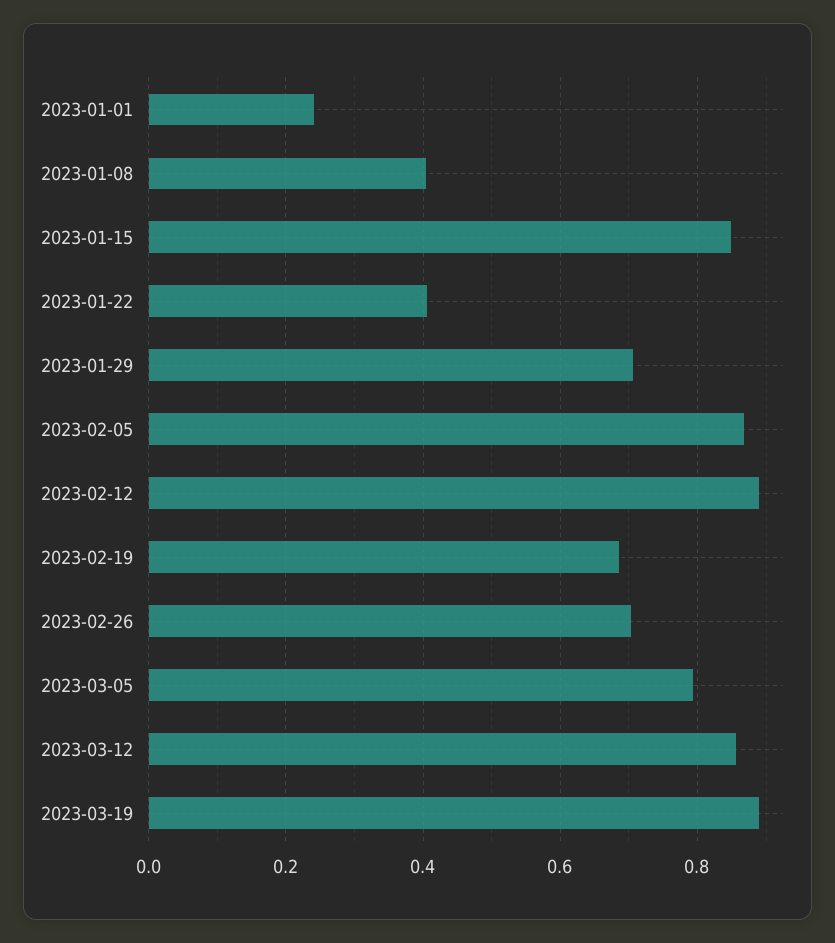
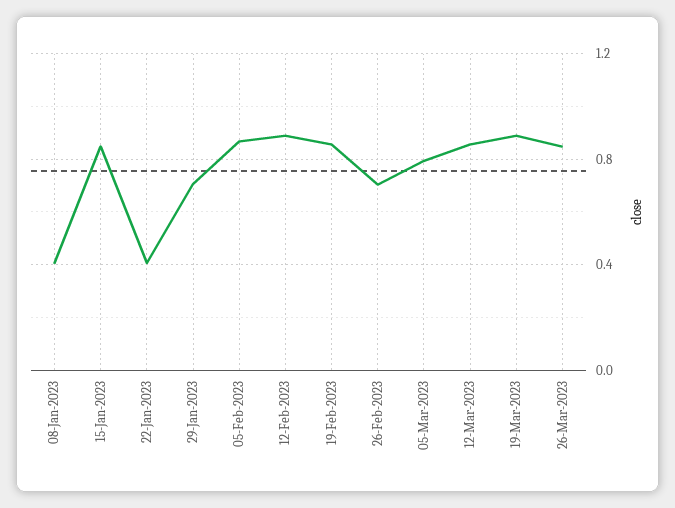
2023-01-01: 0.24 -> none
2023-02-19: 0.68 -> 0.85
26-Mar-2023: none -> 0.85

